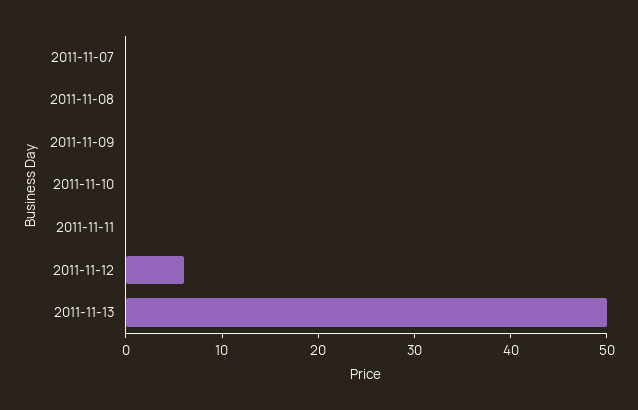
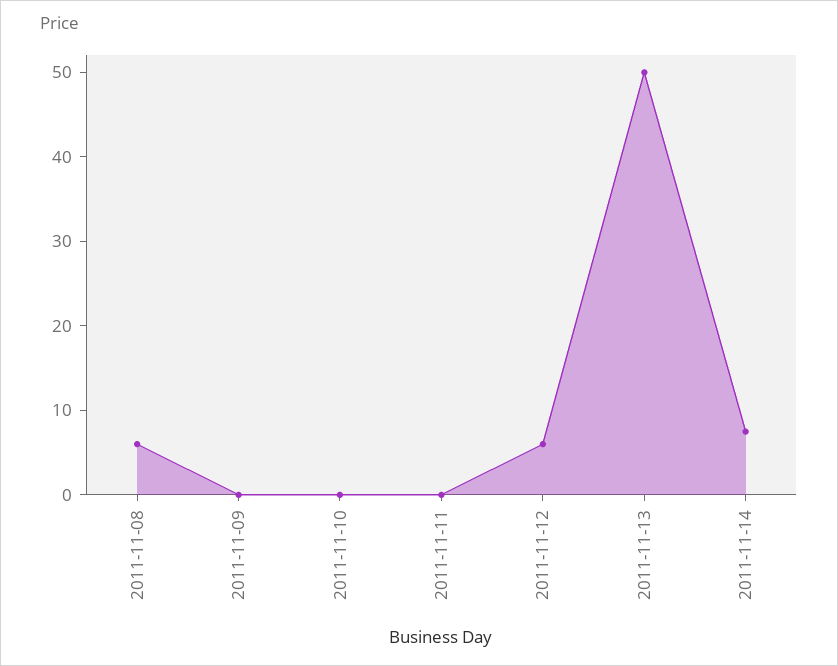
2011-11-07: 0 -> none
2011-11-08: 0 -> 6
2011-11-14: none -> 8

